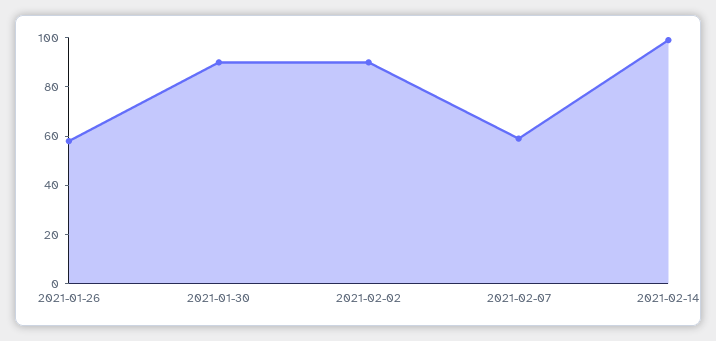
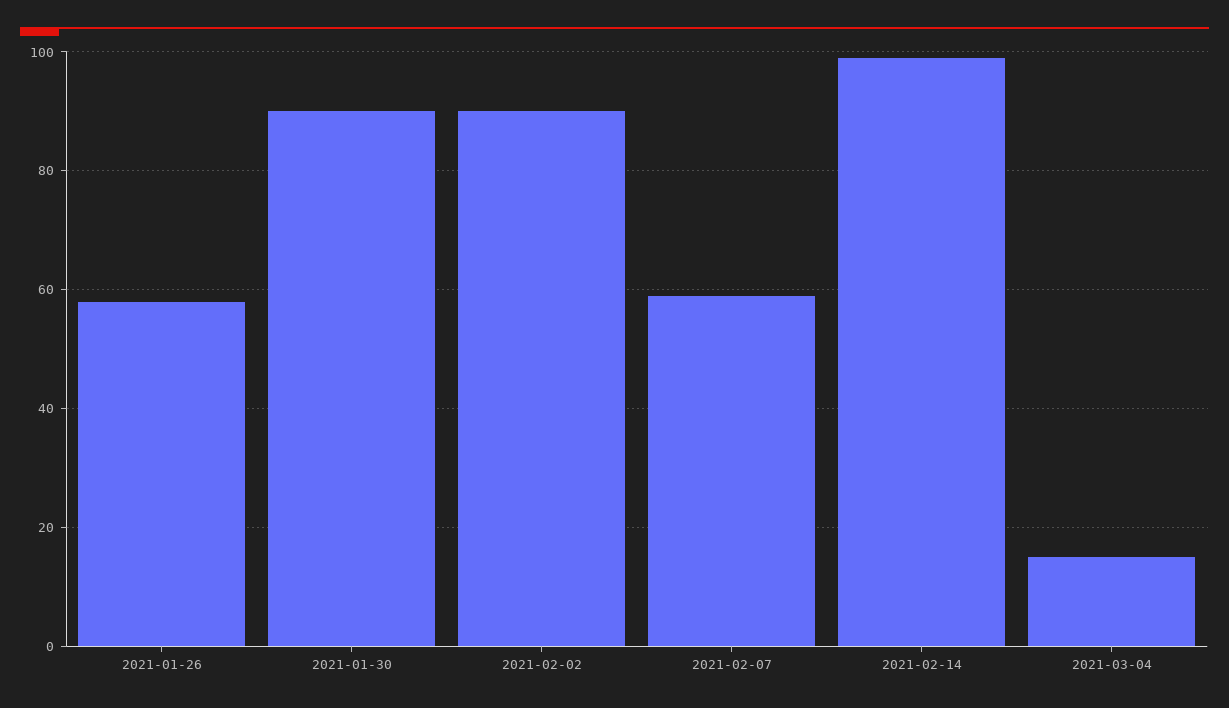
2021-03-04: none -> 15

